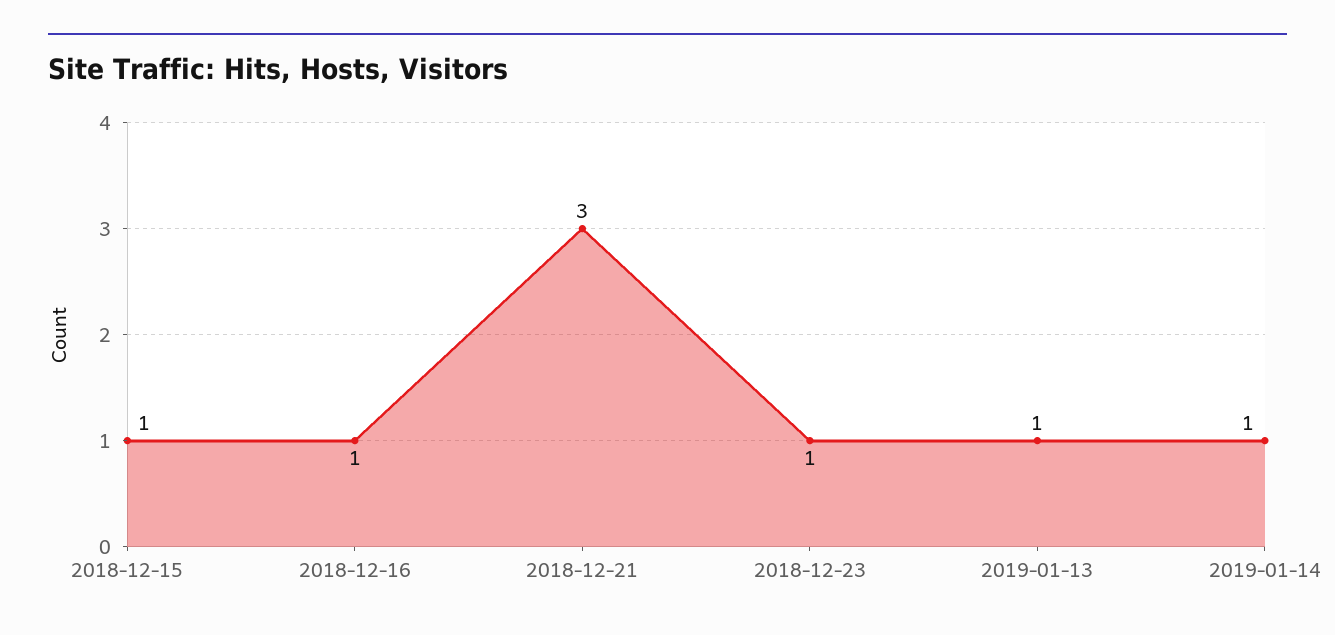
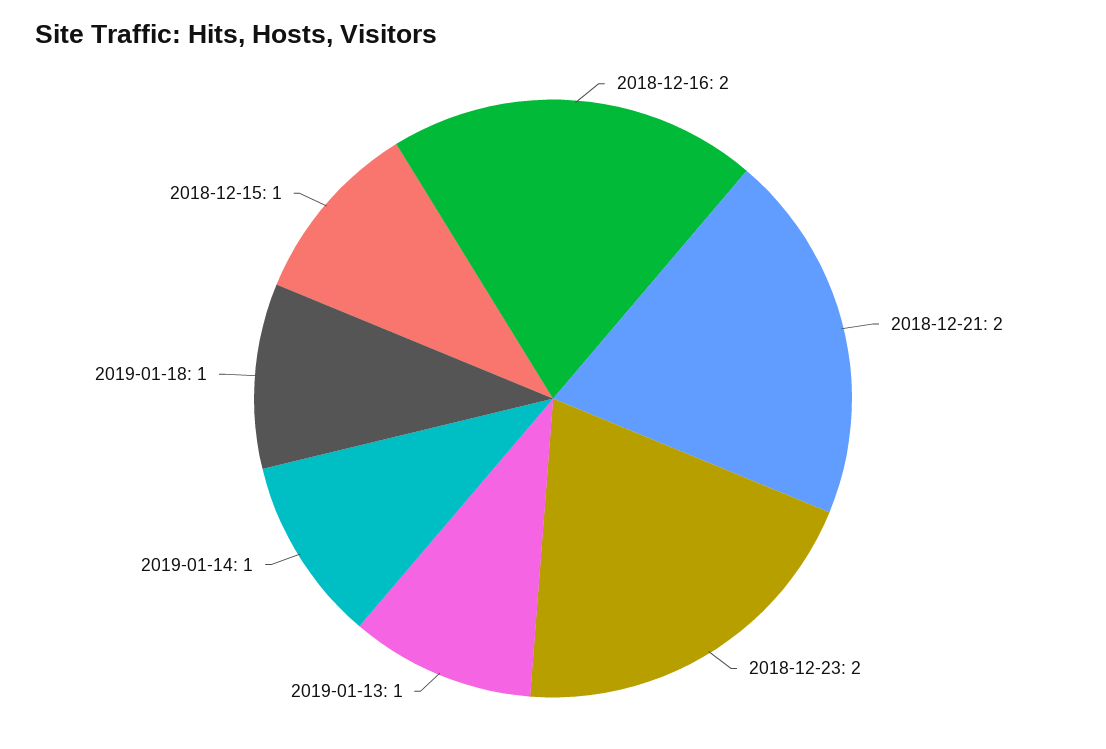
2018-12-16: 1 -> 2
2018-12-21: 3 -> 2
2018-12-23: 1 -> 2
2019-01-18: none -> 1

